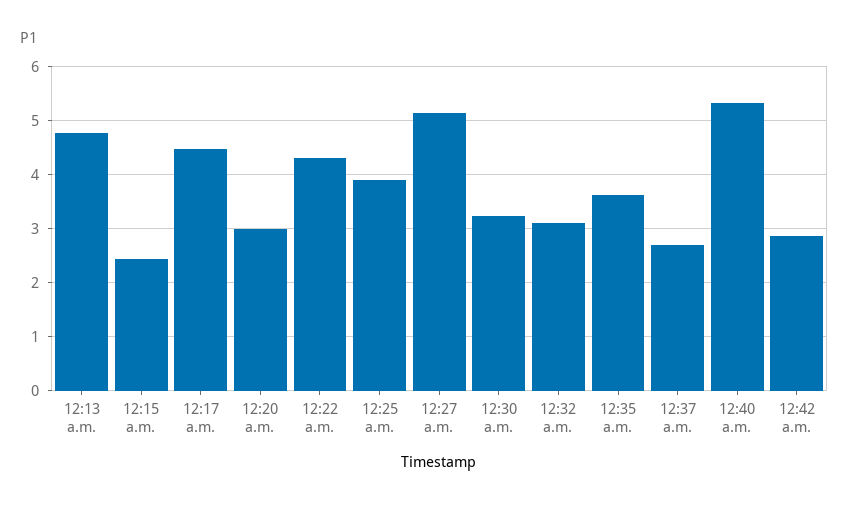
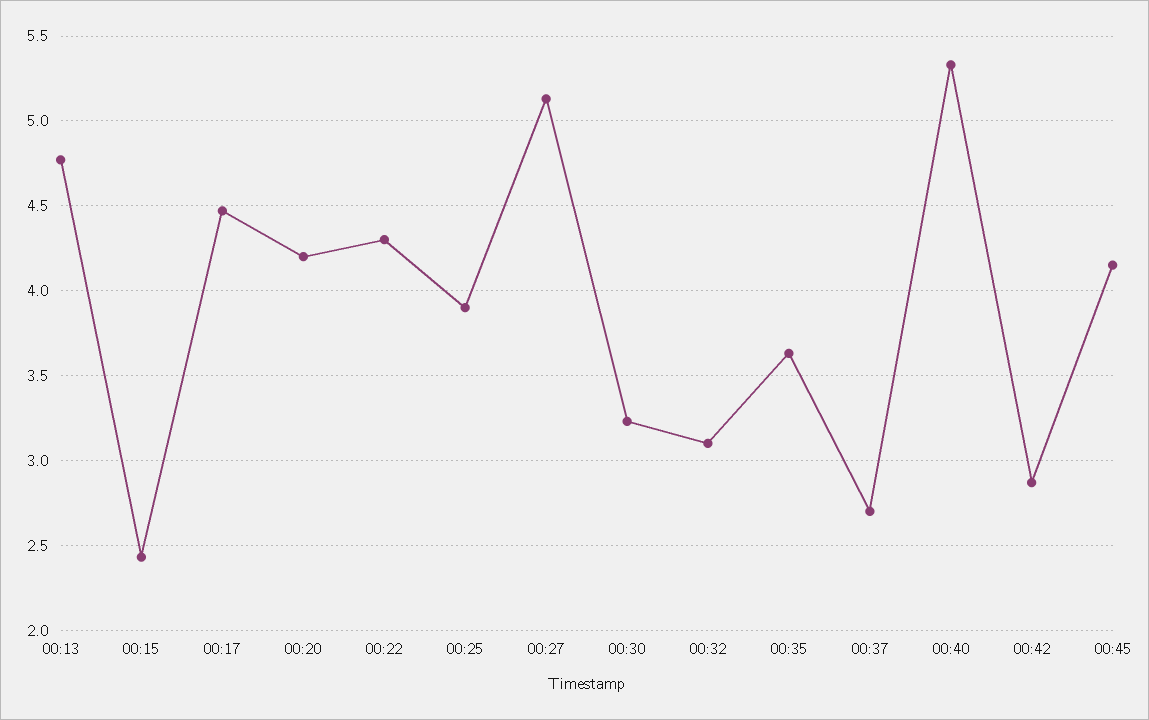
12:20 a.m.: 3 -> 4.2
00:45: none -> 4.15

